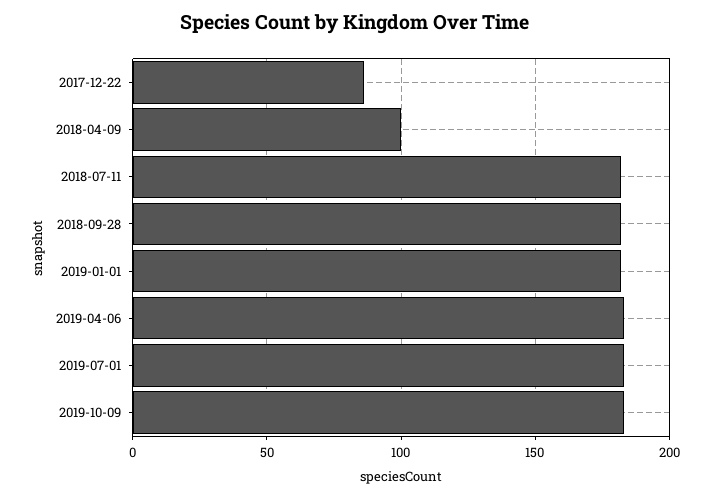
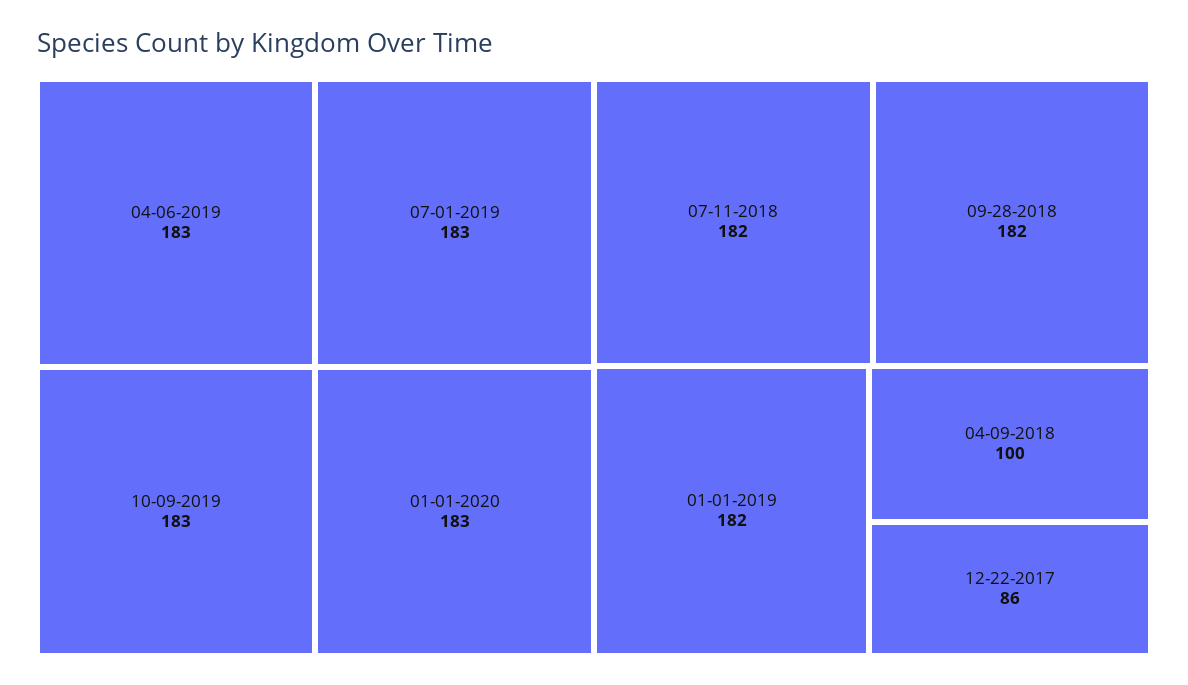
01-01-2020: none -> 183

